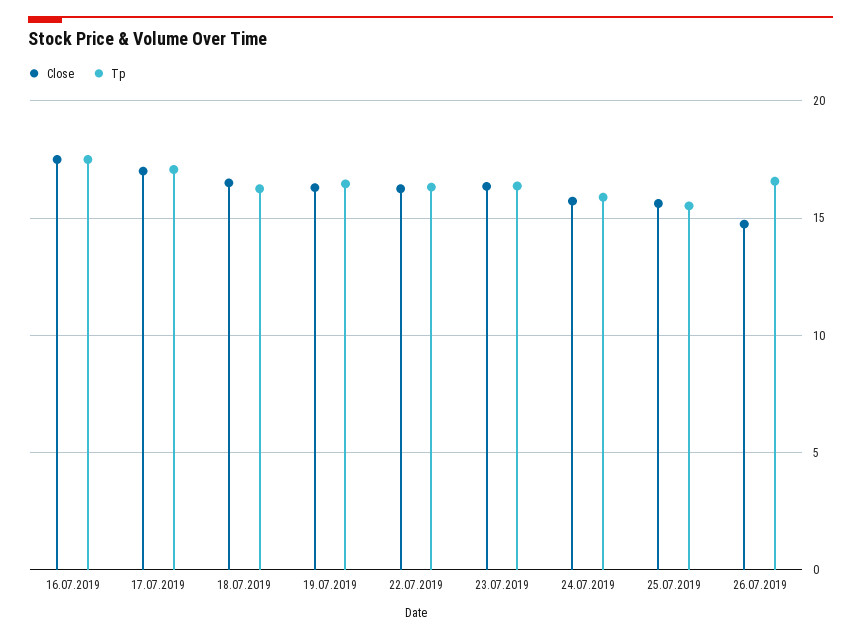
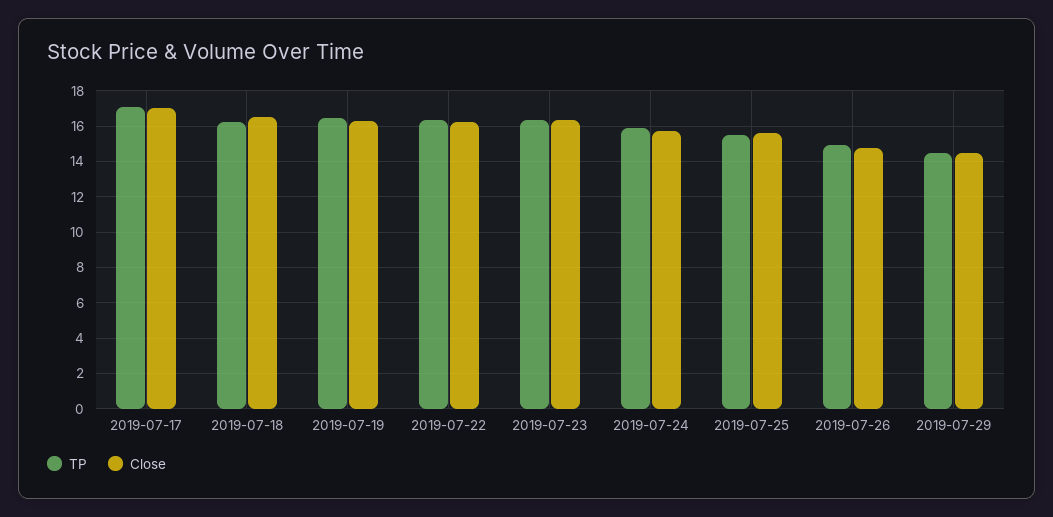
Close, 16.07.2019: 17.5 -> none
Tp, 16.07.2019: 17.5 -> none
Tp, 26.07.2019: 16.5 -> 15
Tp, 2019-07-29: none -> 14.5
Close, 2019-07-29: none -> 14.5

